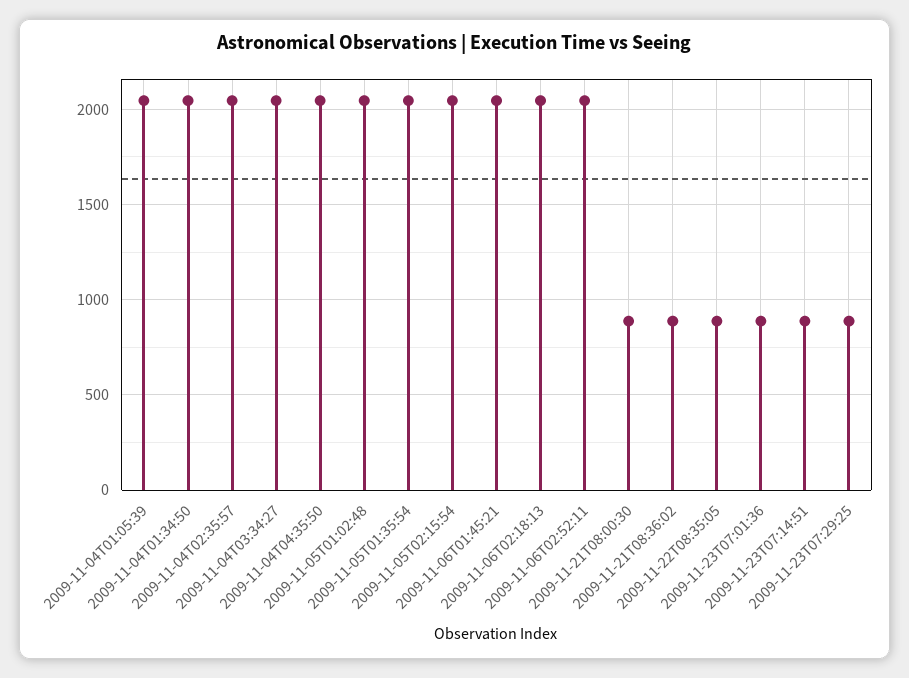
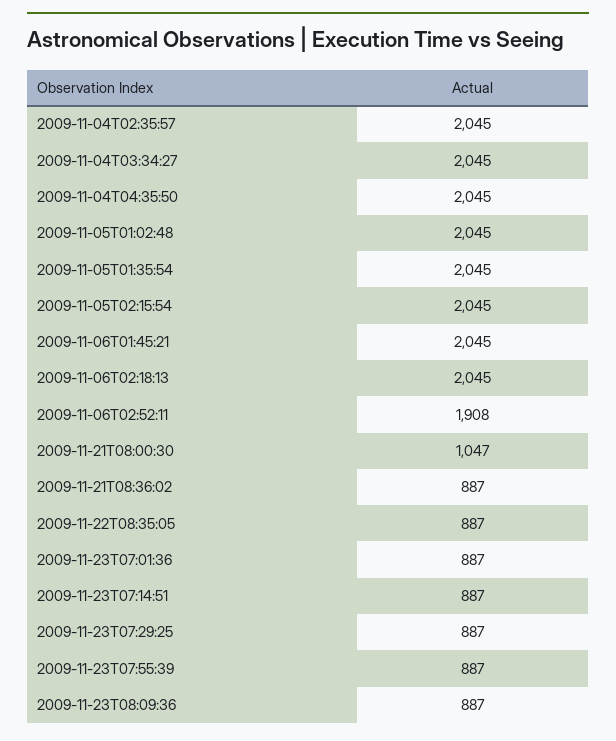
2009-11-04T01:05:39: 2050 -> none
2009-11-04T01:34:50: 2050 -> none
2009-11-06T02:52:11: 2050 -> 1908
2009-11-21T08:00:30: 900 -> 1047
2009-11-23T07:55:39: none -> 887
2009-11-23T08:09:36: none -> 887

